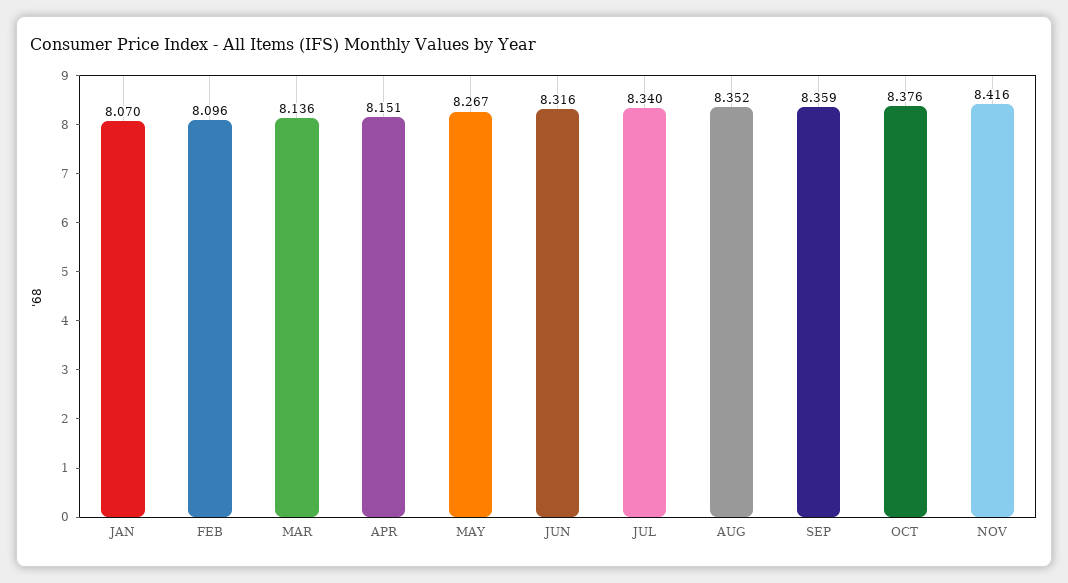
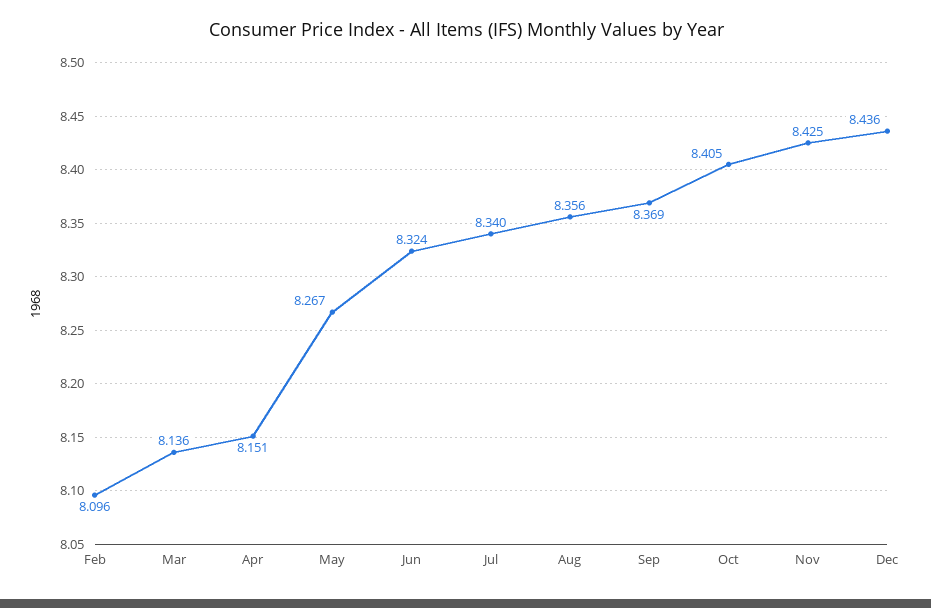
JAN: 8.07 -> none
JUN: 8.316 -> 8.324
AUG: 8.352 -> 8.356
SEP: 8.359 -> 8.369
OCT: 8.376 -> 8.405
NOV: 8.416 -> 8.425
Dec: none -> 8.436

